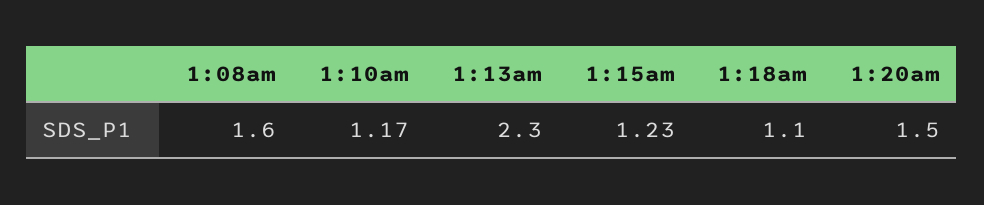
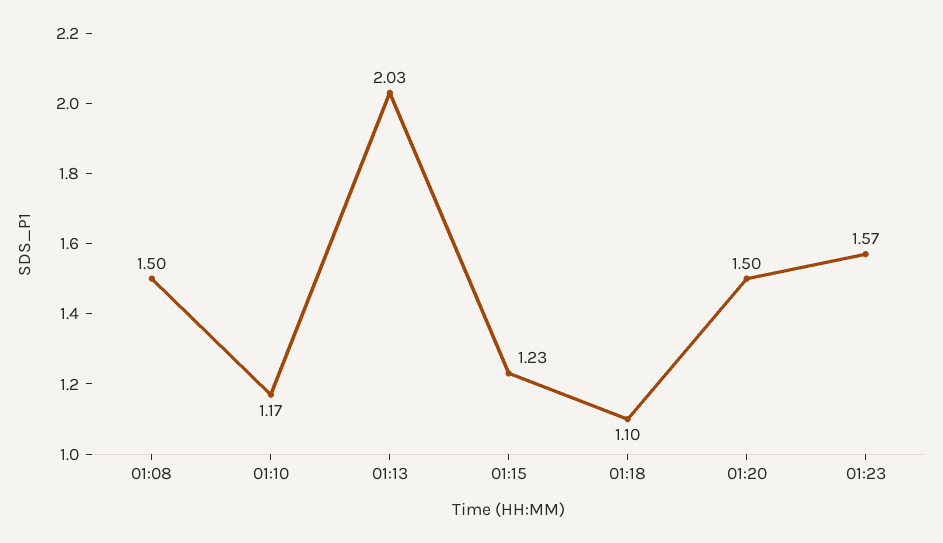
1:08am: 1.6 -> 1.5
1:13am: 2.3 -> 2.03
01:23: none -> 1.57

